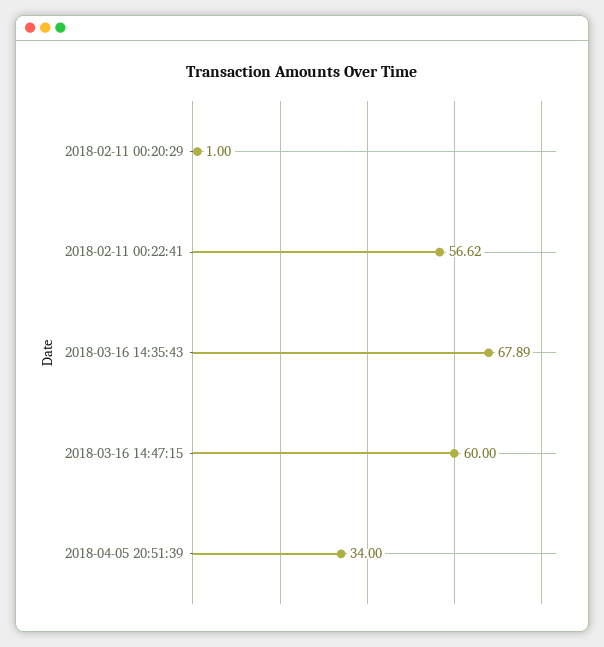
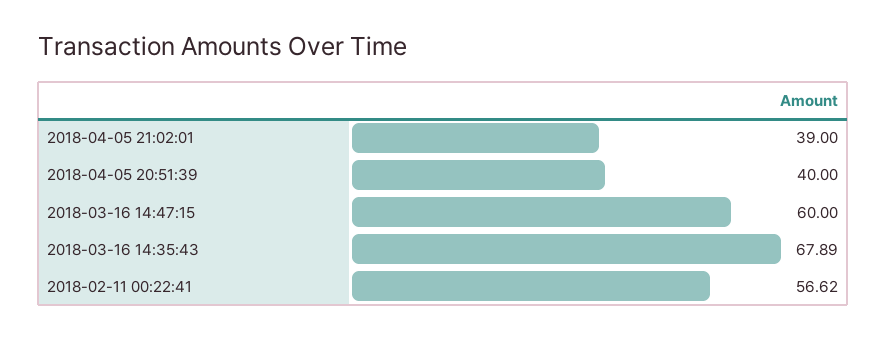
2018-02-11 00:20:29: 1 -> none
2018-04-05 20:51:39: 34 -> 40
2018-04-05 21:02:01: none -> 39

